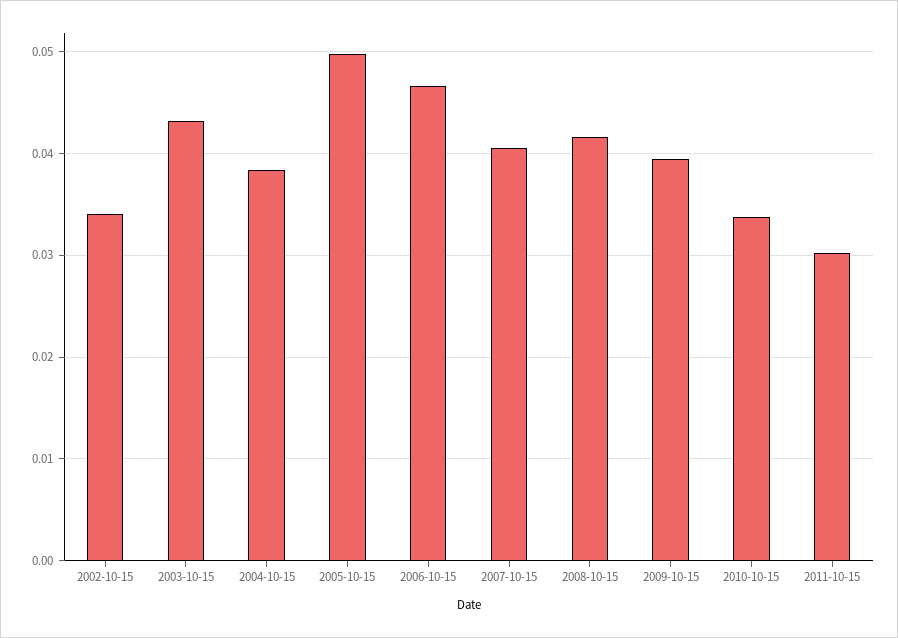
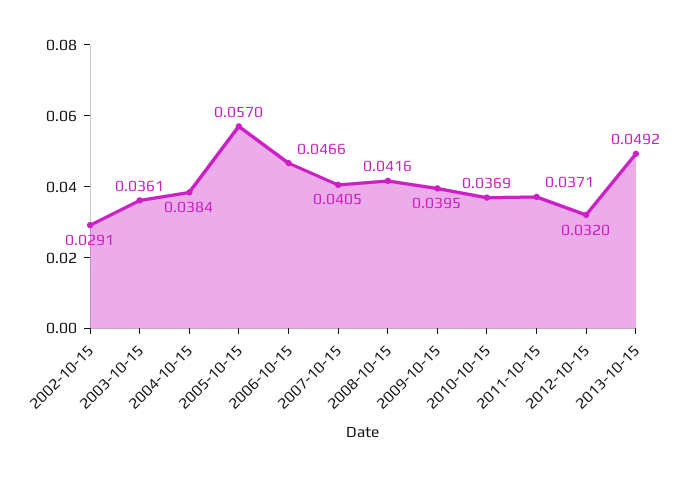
2002-10-15: 0.034 -> 0.0291
2003-10-15: 0.043 -> 0.0361
2005-10-15: 0.05 -> 0.057
2010-10-15: 0.034 -> 0.0369
2011-10-15: 0.03 -> 0.0371
2012-10-15: none -> 0.032
2013-10-15: none -> 0.0492

